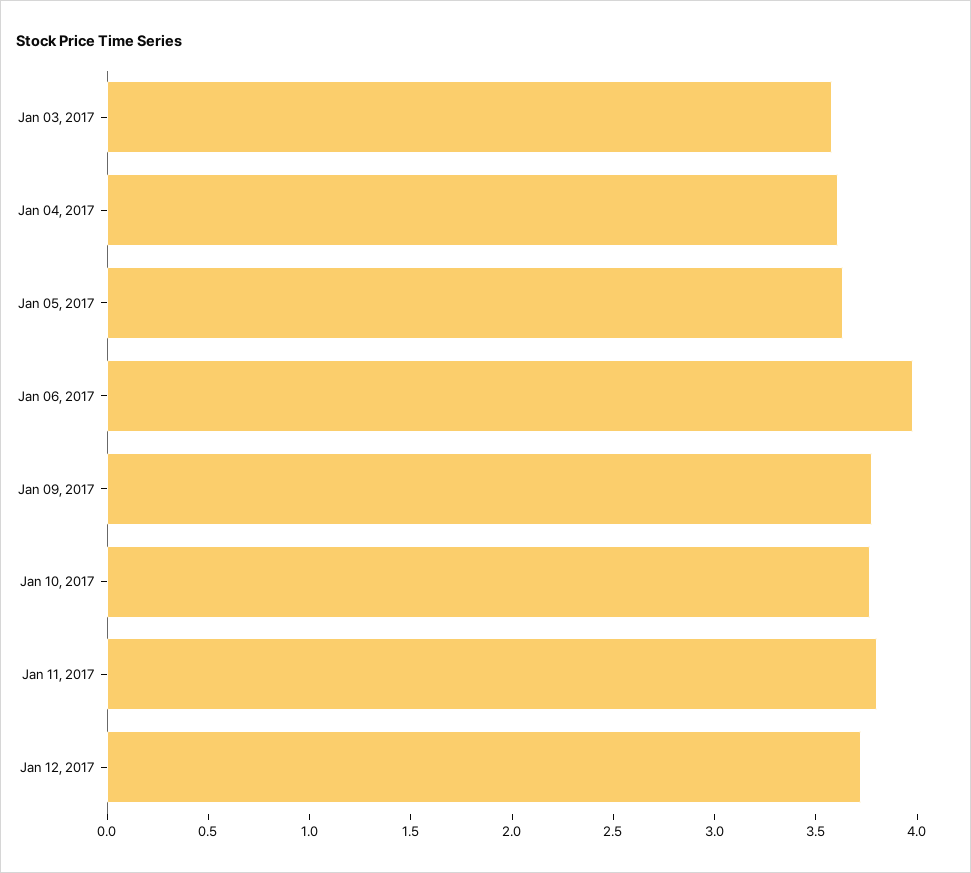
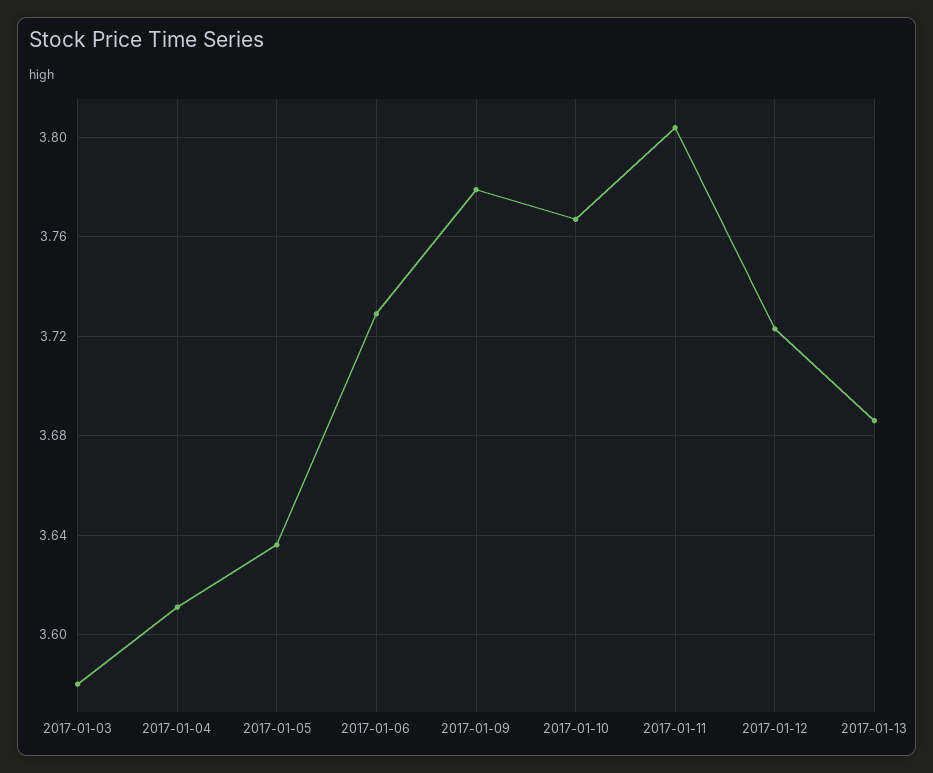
Jan 06, 2017: 4 -> 3.73
2017-01-13: none -> 3.685

